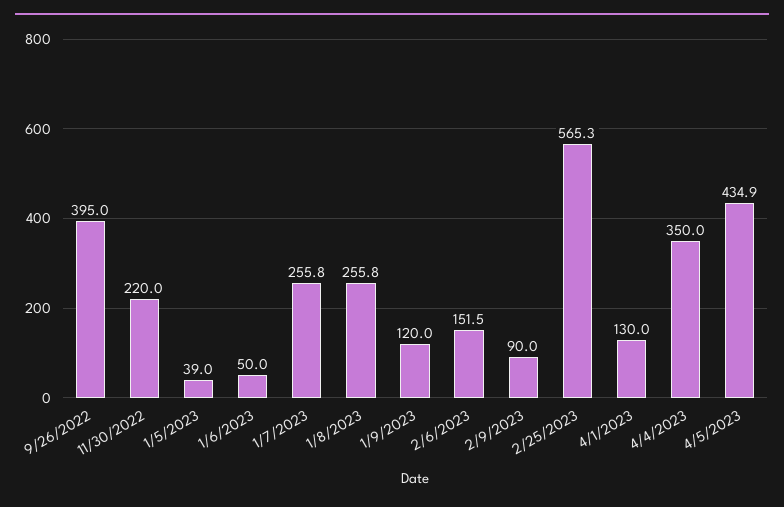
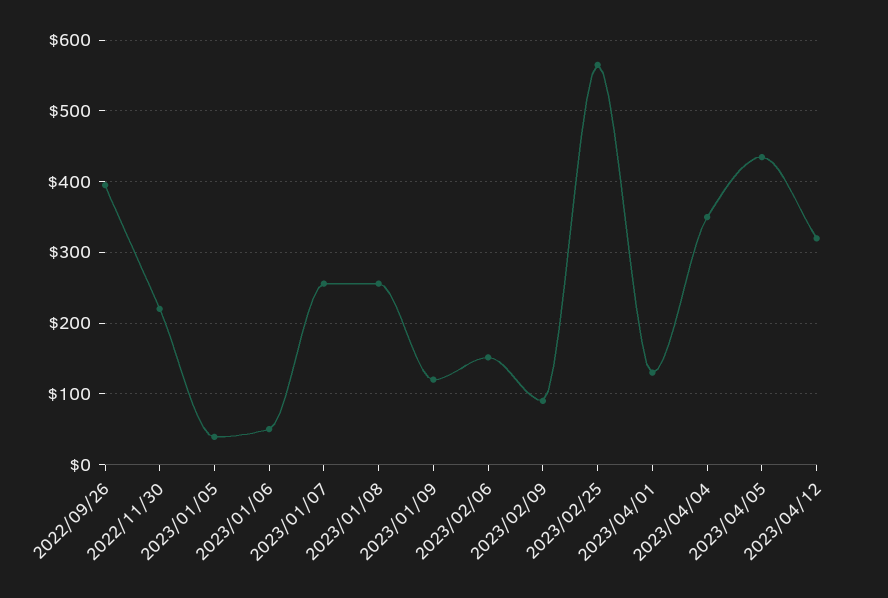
2023/04/12: none -> 320

